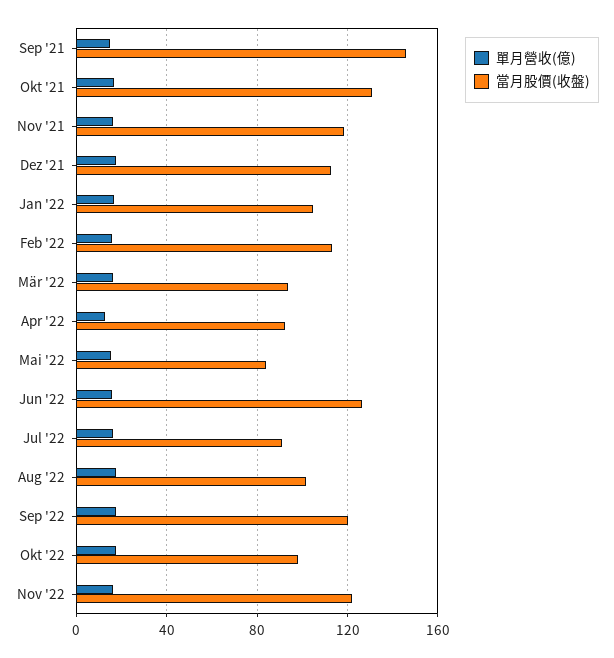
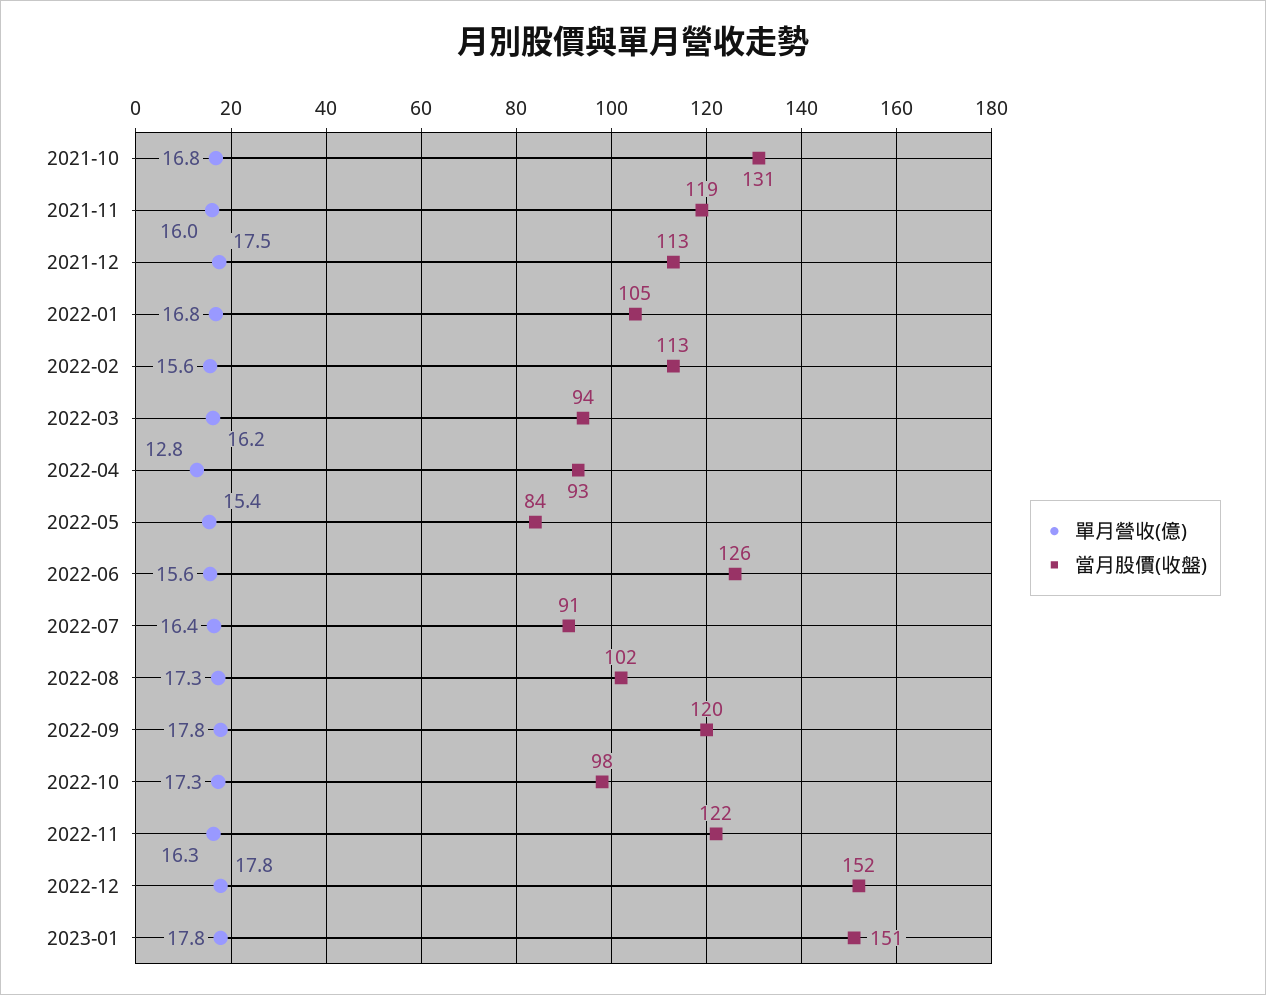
單月營收(億), Sep '21: 15 -> none
當月股價(收盤), Sep '21: 145 -> none
單月營收(億), 2022-12: none -> 17.8
當月股價(收盤), 2022-12: none -> 152
單月營收(億), 2023-01: none -> 17.8
當月股價(收盤), 2023-01: none -> 151

